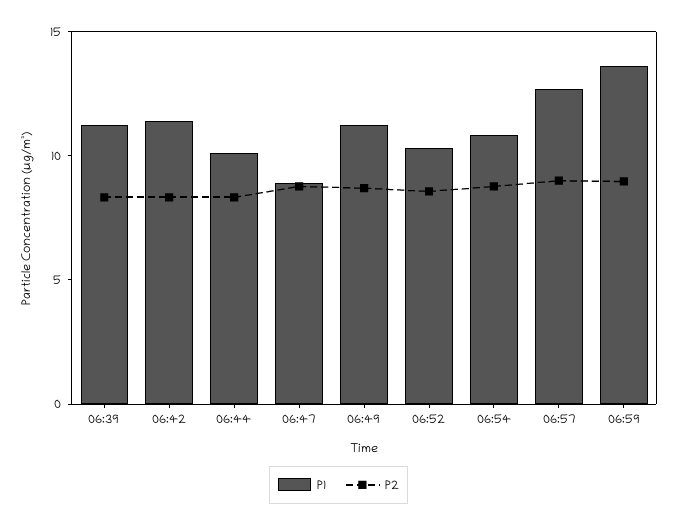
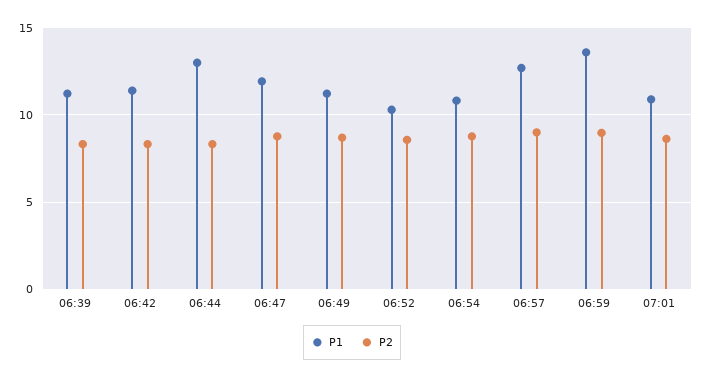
P1, 06:44: 10 -> 13
P1, 06:47: 9 -> 12
P1, 07:01: none -> 11
P2, 07:01: none -> 8.5

